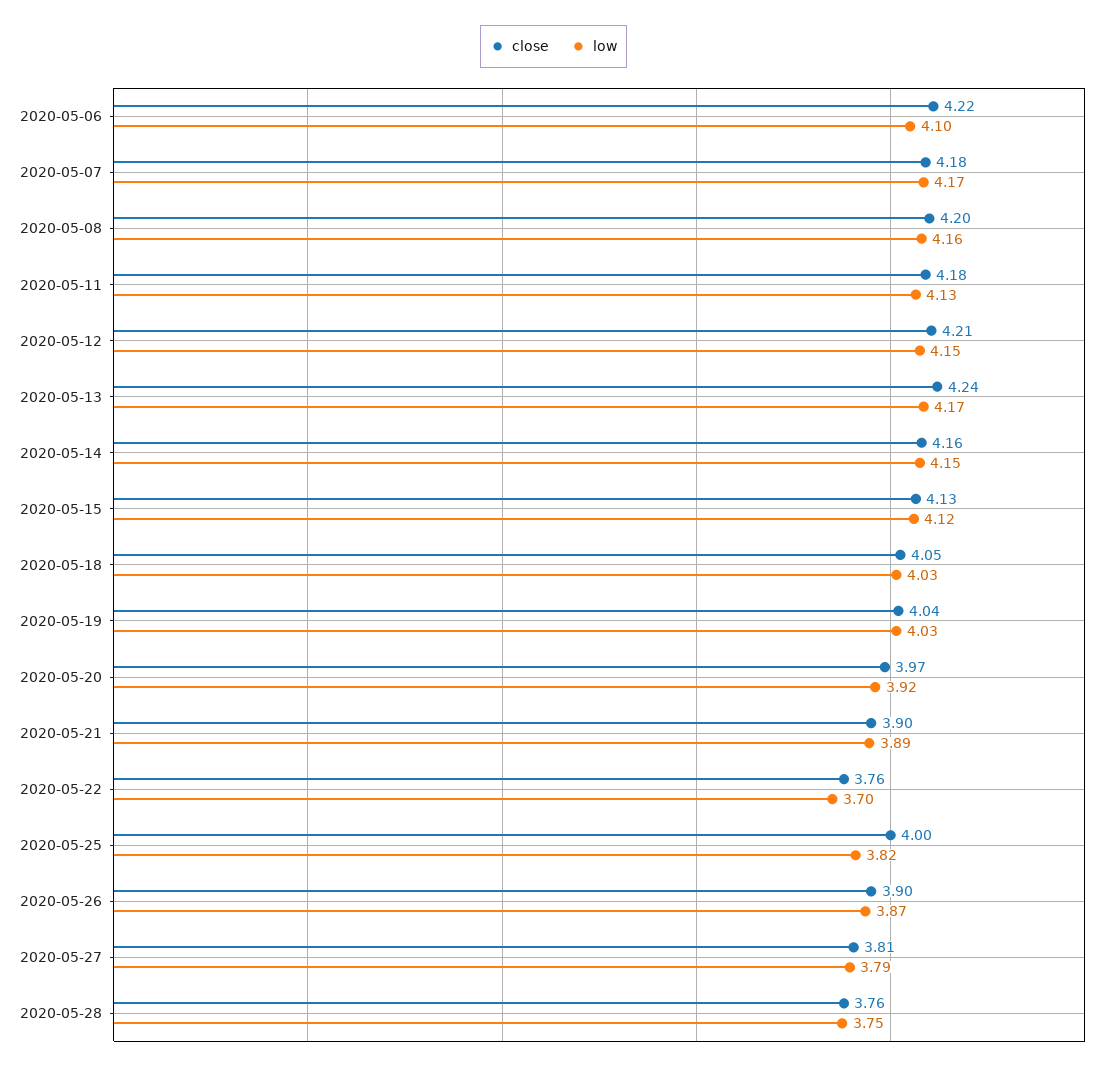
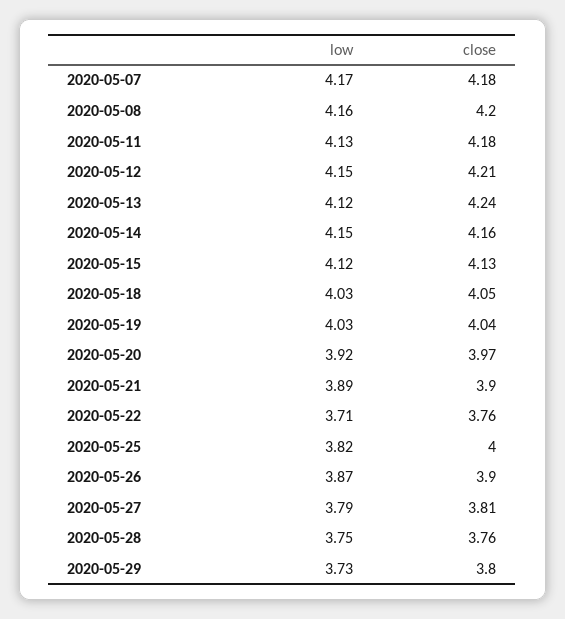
close, 2020-05-06: 4.22 -> none
low, 2020-05-06: 4.1 -> none
low, 2020-05-13: 4.17 -> 4.12
low, 2020-05-22: 3.7 -> 3.71
low, 2020-05-29: none -> 3.73
close, 2020-05-29: none -> 3.8

